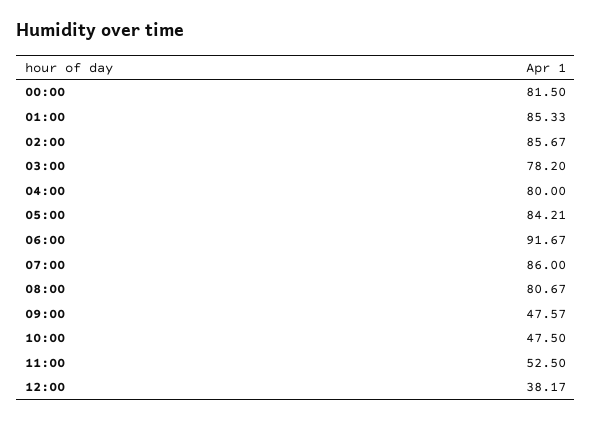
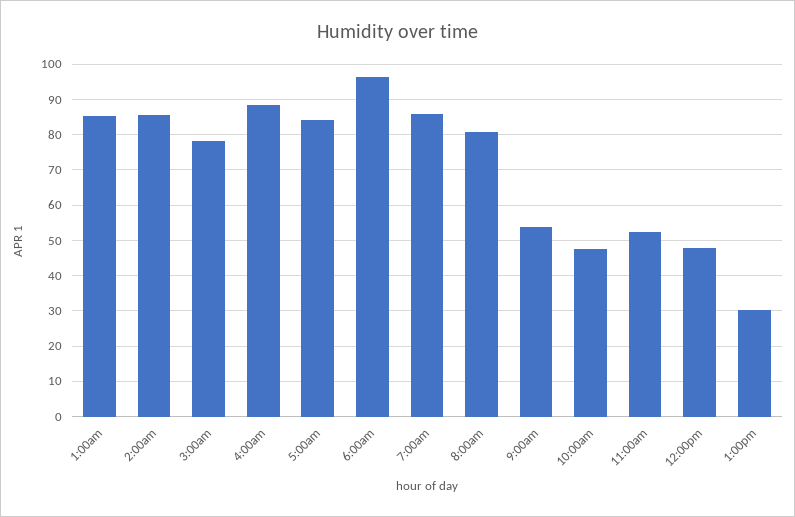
00:00: 81.5 -> none
04:00: 80 -> 88
06:00: 91.67 -> 96
09:00: 47.57 -> 54
12:00: 38.17 -> 48
1:00pm: none -> 30

